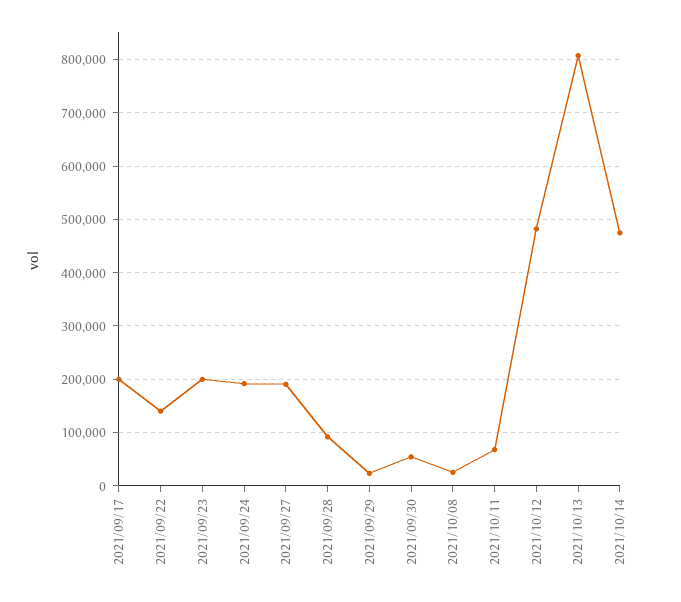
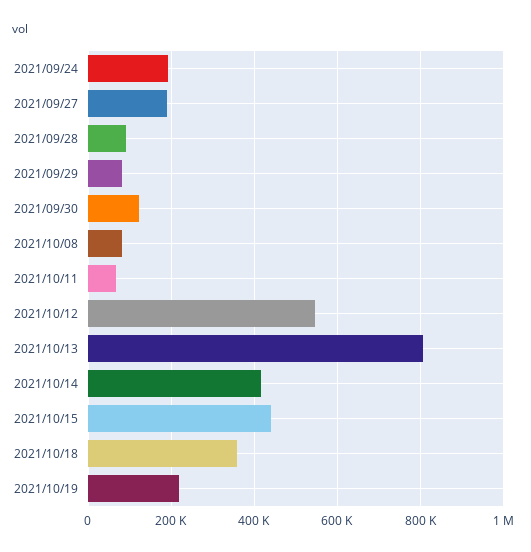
2021/09/17: 200000 -> none
2021/09/22: 140000 -> none
2021/09/23: 200000 -> none
2021/09/29: 20000 -> 80000
2021/09/30: 60000 -> 120000
2021/10/08: 20000 -> 80000
2021/10/12: 480000 -> 540000
2021/10/14: 480000 -> 420000
2021/10/15: none -> 440000
2021/10/18: none -> 360000
2021/10/19: none -> 220000

